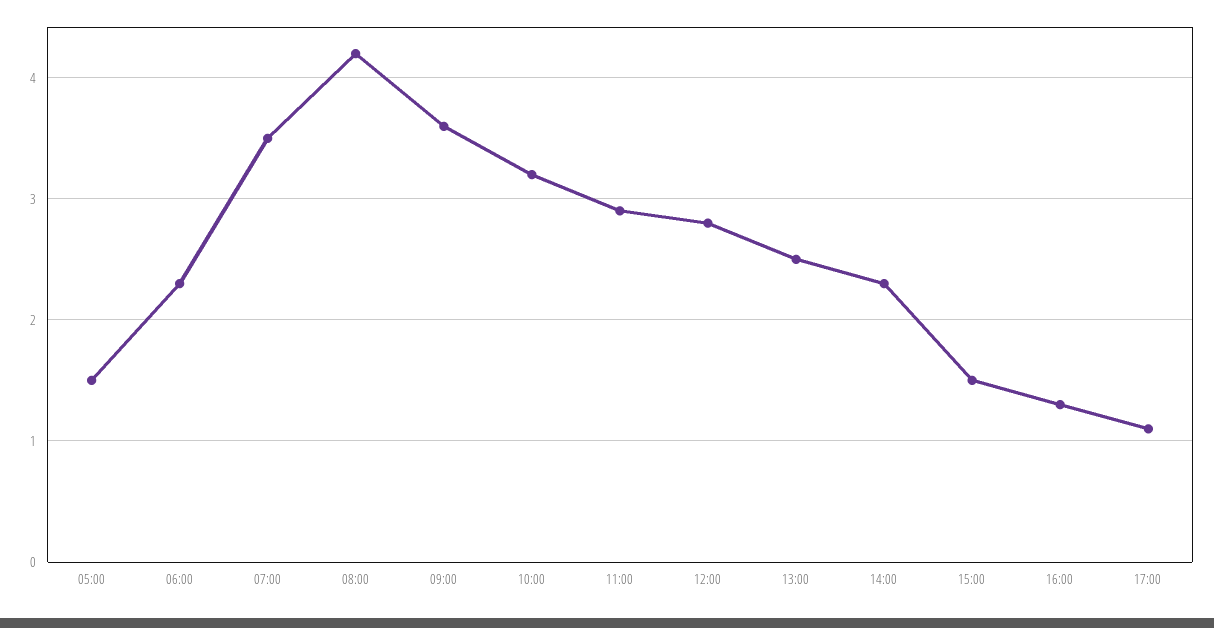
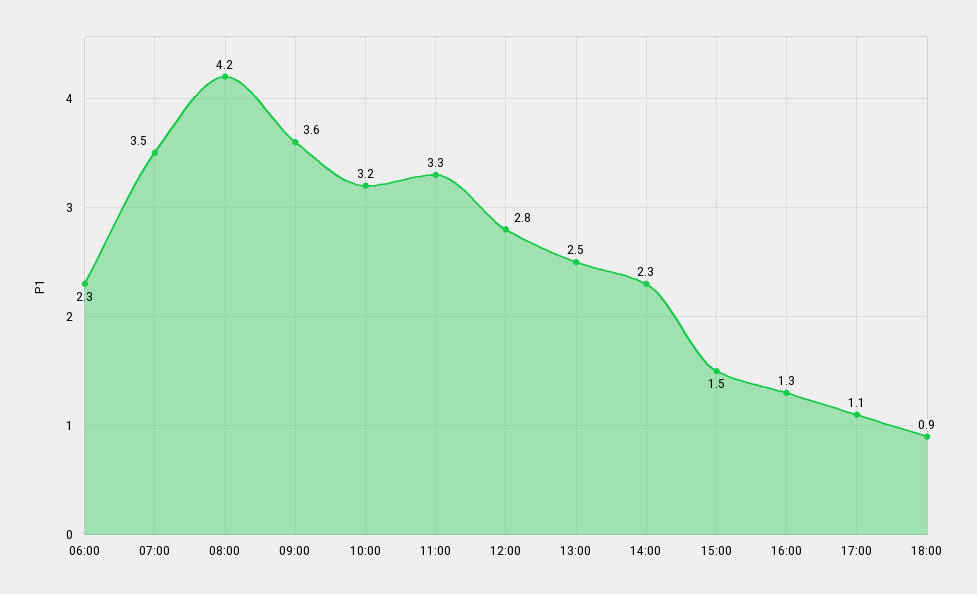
05:00: 1.5 -> none
11:00: 2.9 -> 3.3
18:00: none -> 0.9

